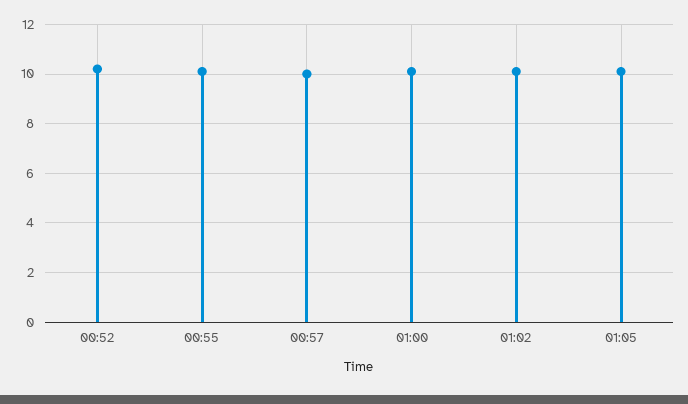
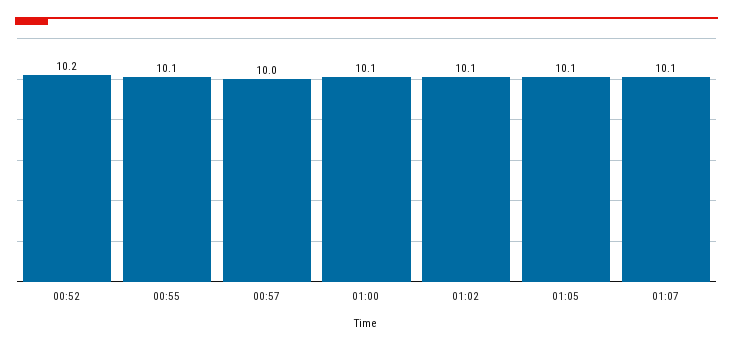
01:07: none -> 10.1

